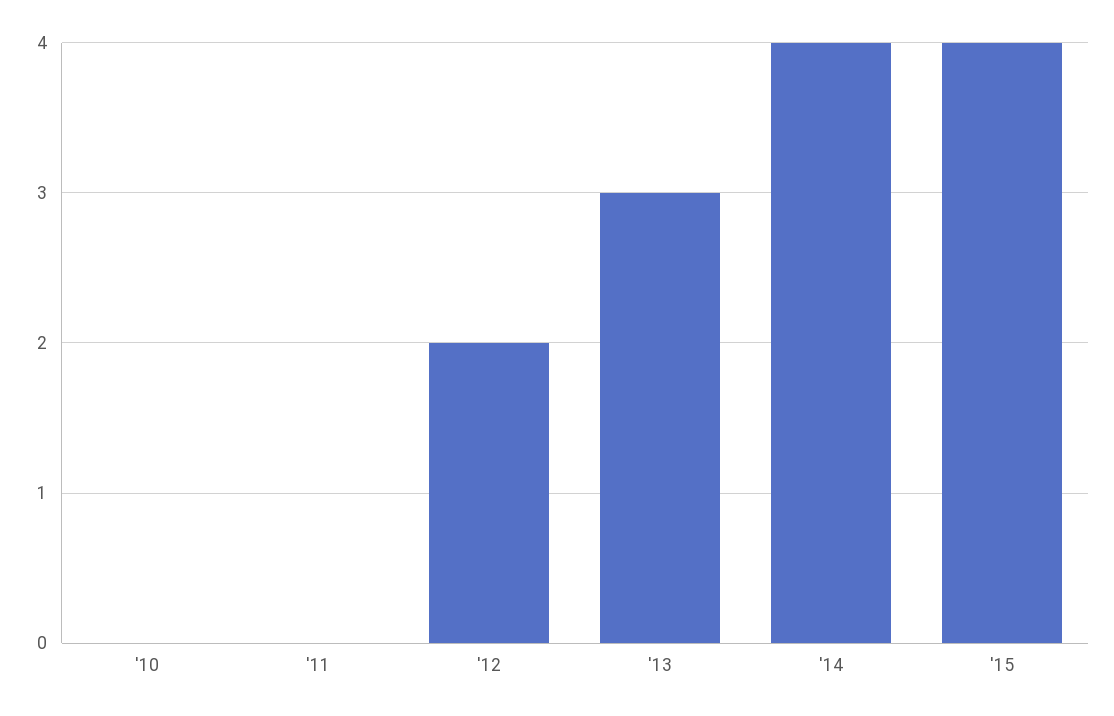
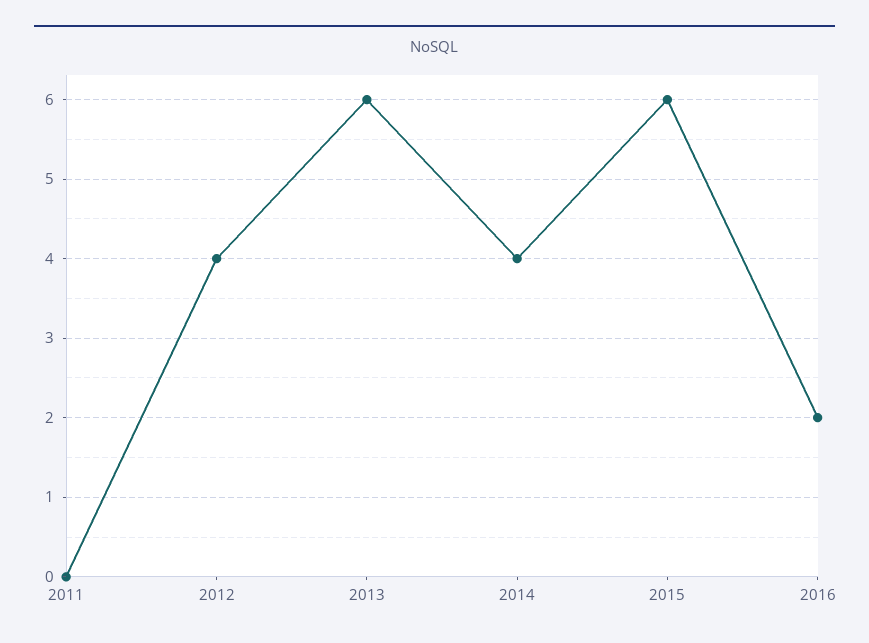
'10: 0 -> none
'12: 2 -> 4
'13: 3 -> 6
'15: 4 -> 6
2016: none -> 2

